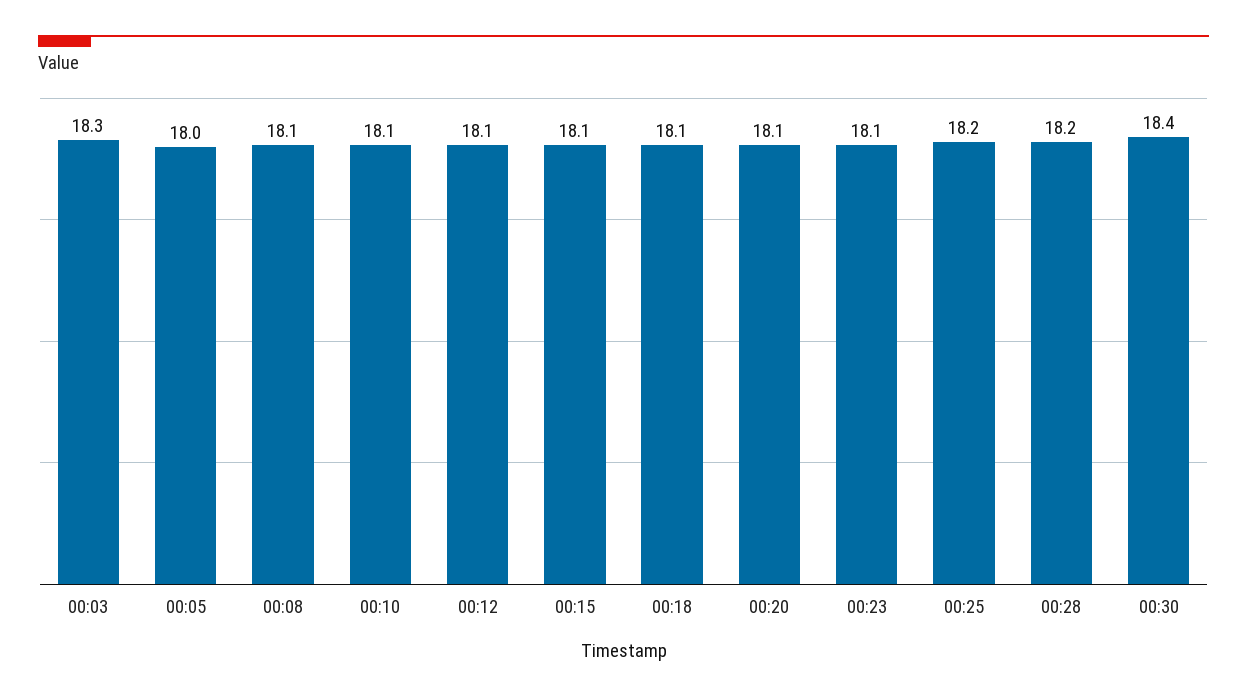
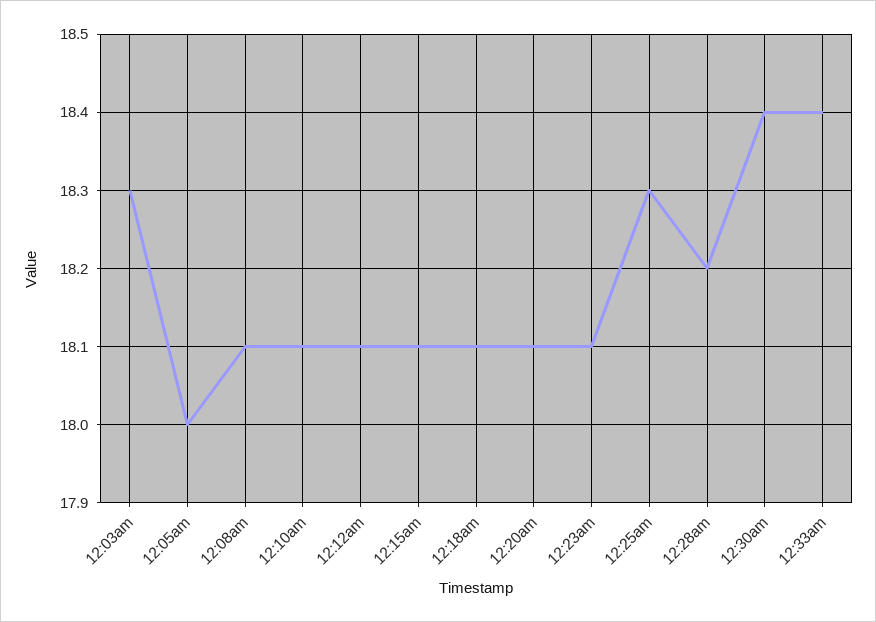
00:25: 18.2 -> 18.3
12:33am: none -> 18.4

